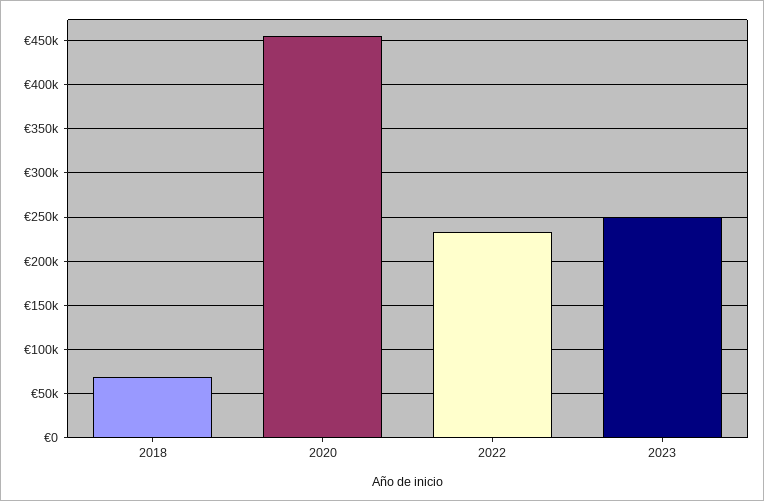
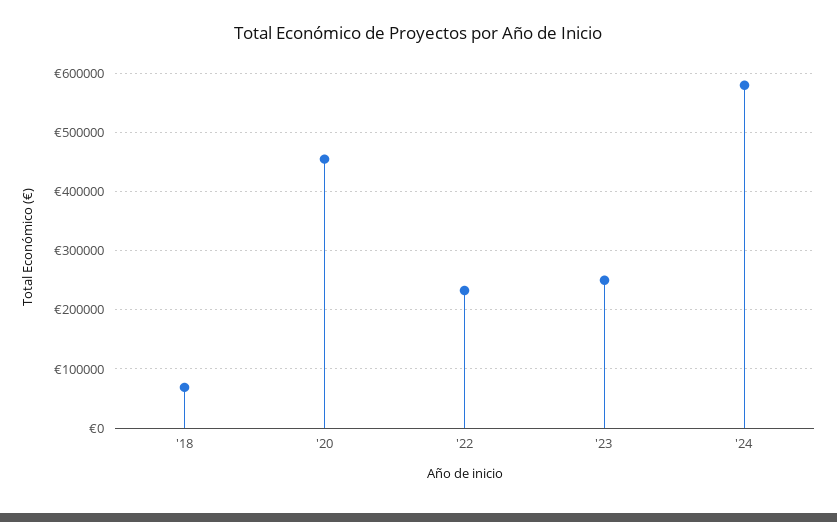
'24: none -> 580000

